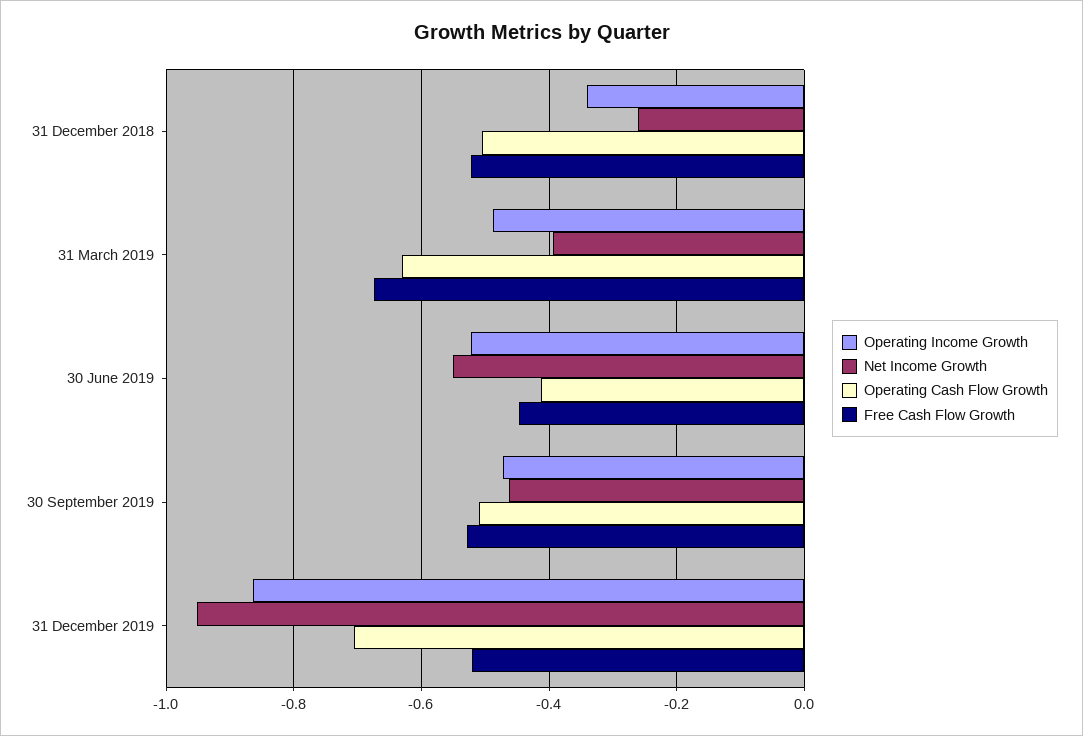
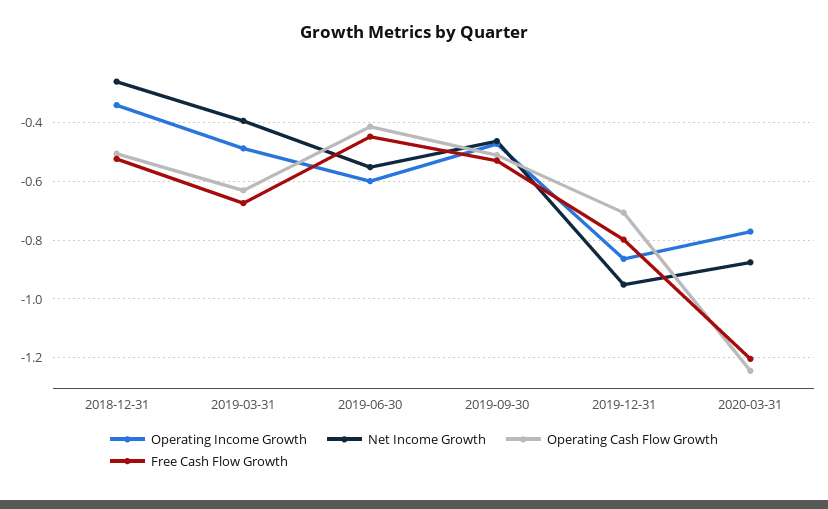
Operating Income Growth, 30 June 2019: -0.52 -> -0.6
Free Cash Flow Growth, 31 December 2019: -0.52 -> -0.8
Operating Income Growth, 2020-03-31: none -> -0.775
Net Income Growth, 2020-03-31: none -> -0.875
Operating Cash Flow Growth, 2020-03-31: none -> -1.25
Free Cash Flow Growth, 2020-03-31: none -> -1.2

